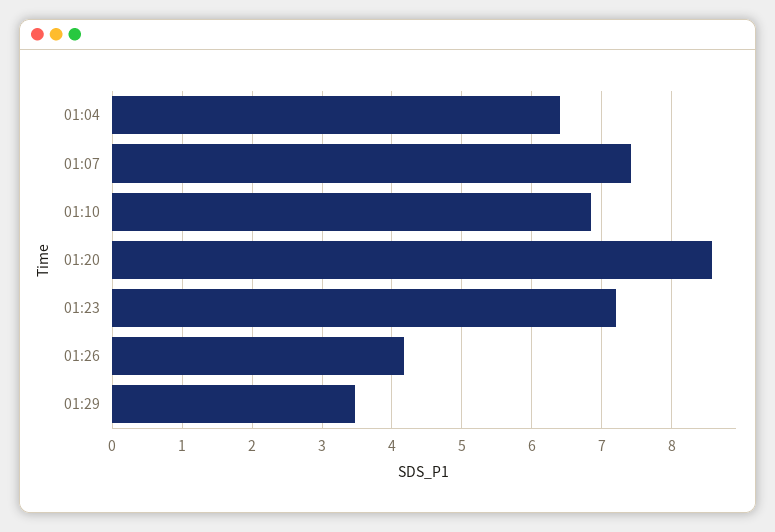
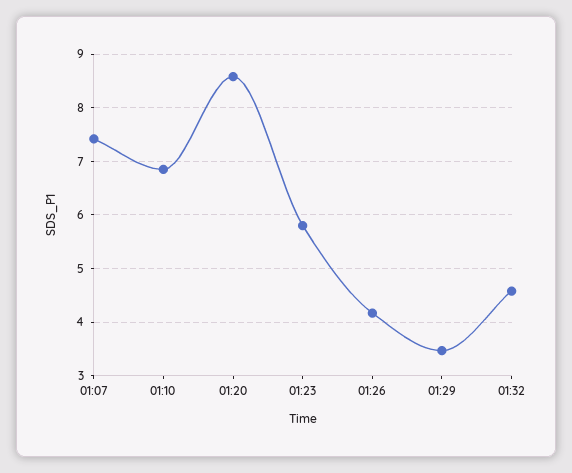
01:04: 6.4 -> none
01:23: 7.2 -> 5.8
01:32: none -> 4.6

